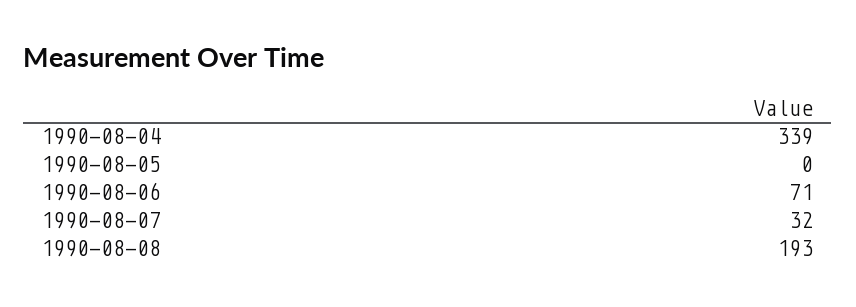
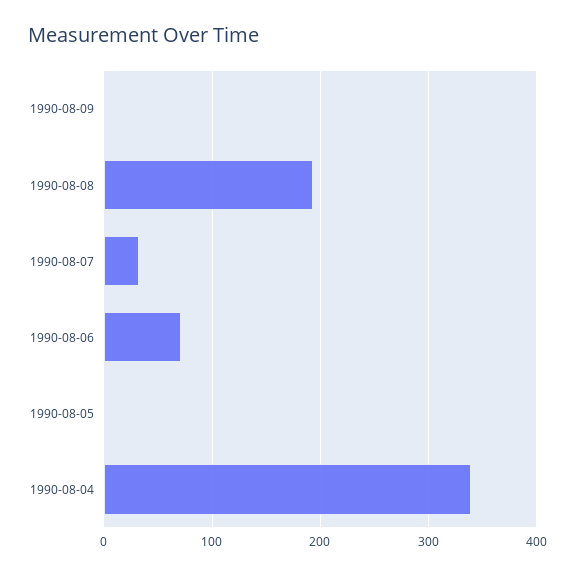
1990-08-09: none -> 0

